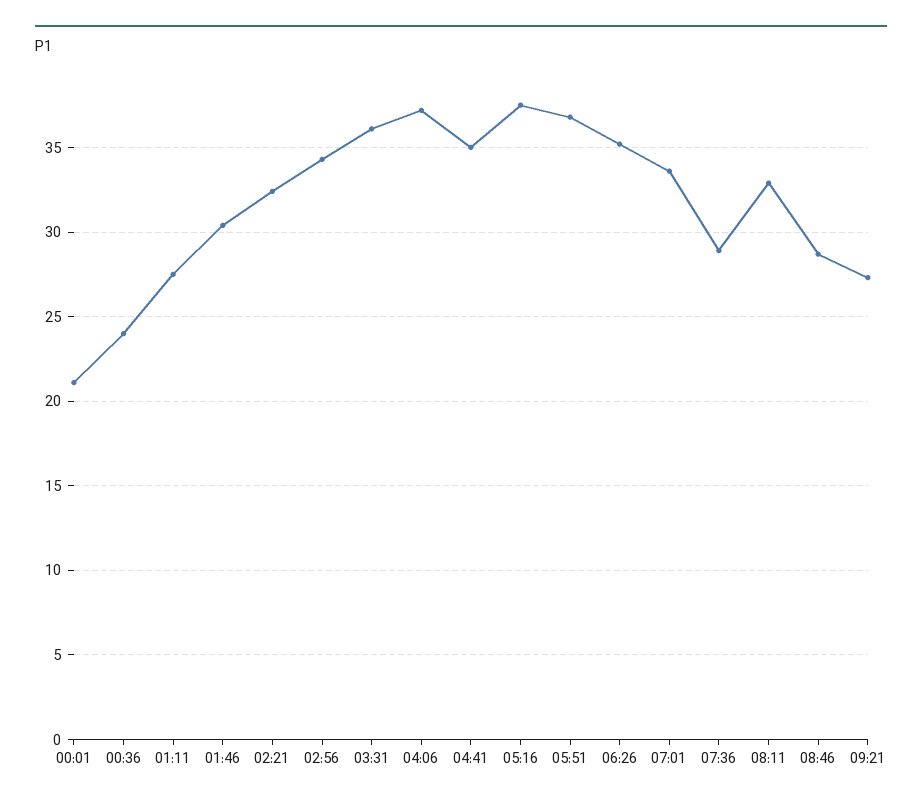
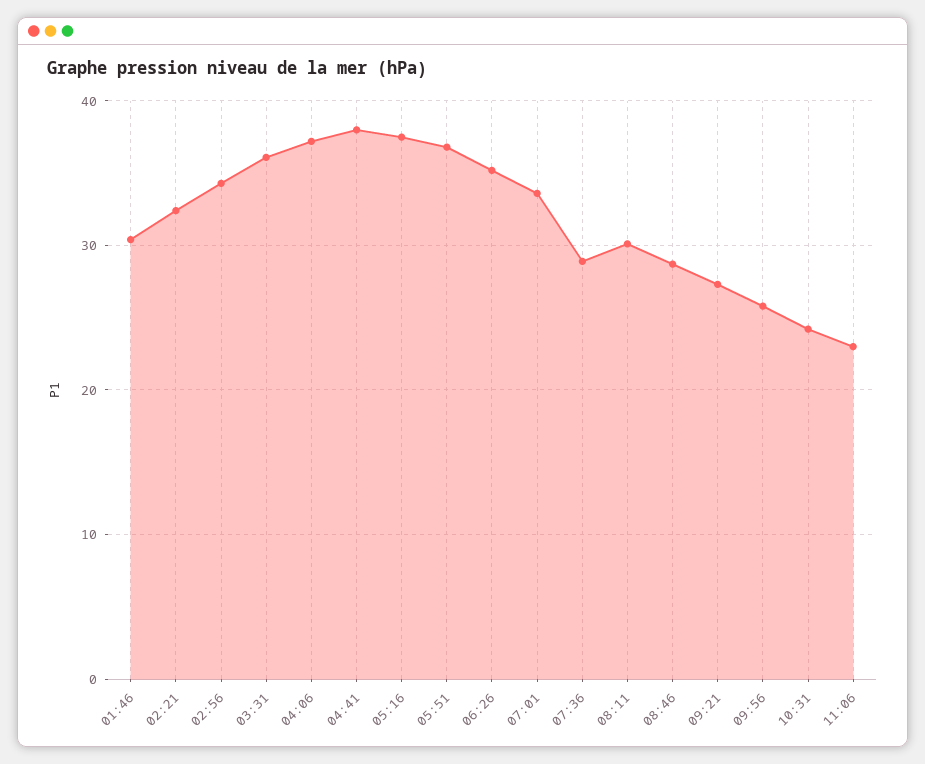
00:01: 21 -> none
00:36: 24 -> none
01:11: 27.5 -> none
04:41: 35 -> 38
08:11: 33 -> 30
09:56: none -> 26
10:31: none -> 24
11:06: none -> 23

